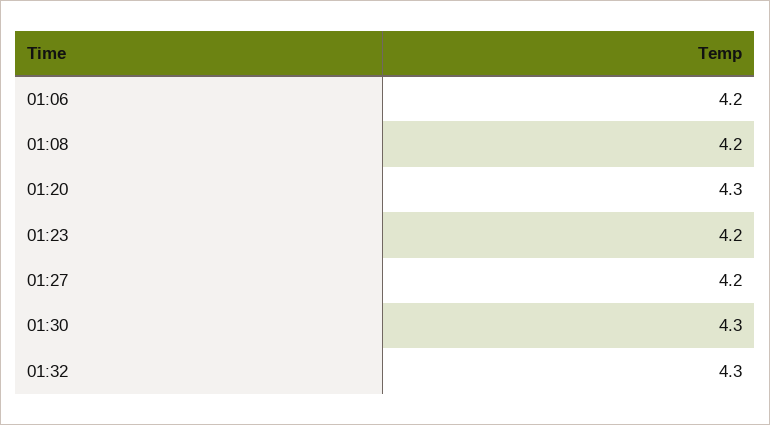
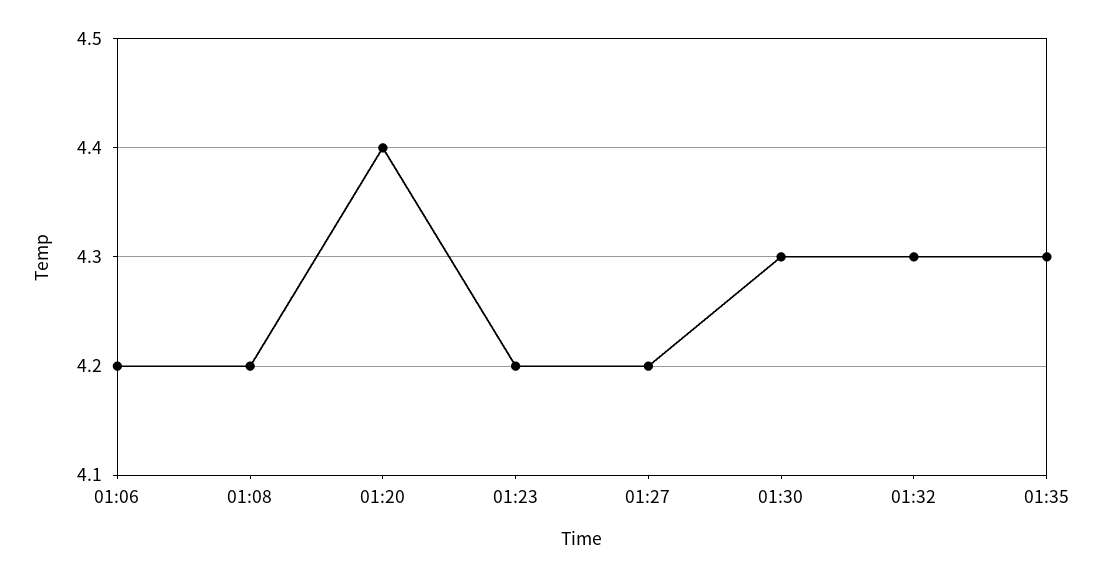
01:20: 4.3 -> 4.4
01:35: none -> 4.3

